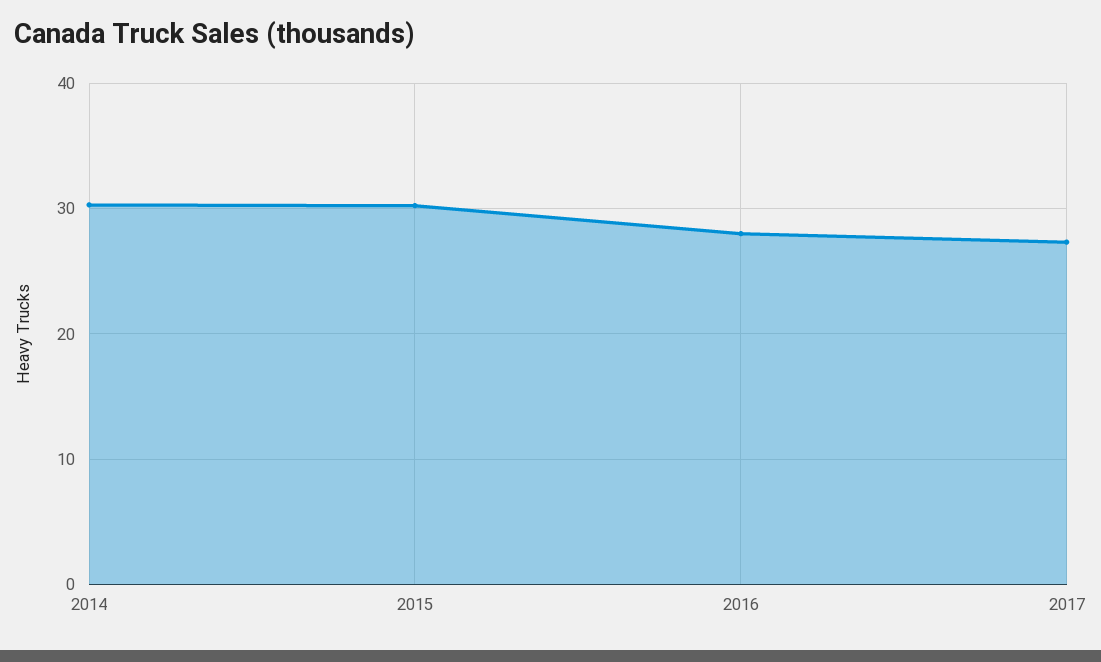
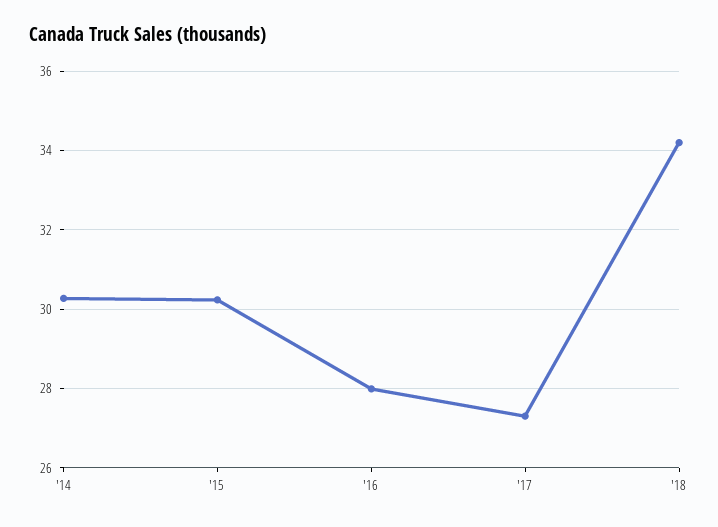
'18: none -> 34.2

